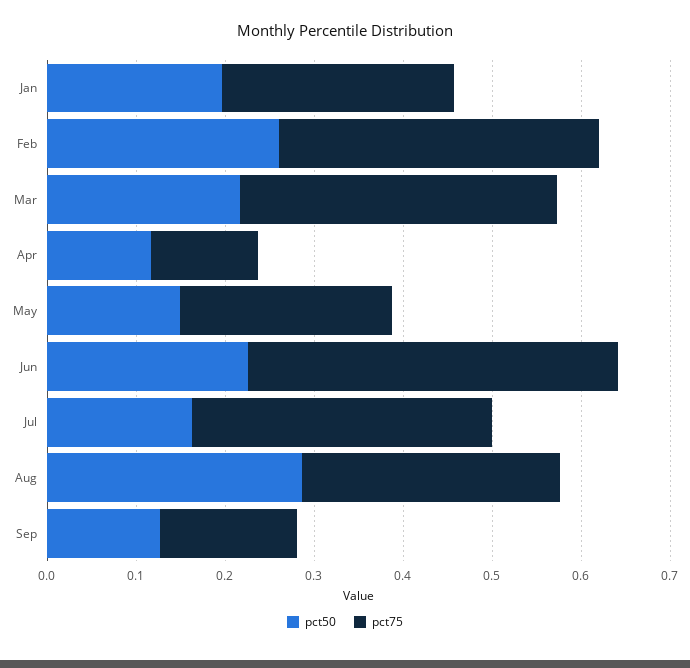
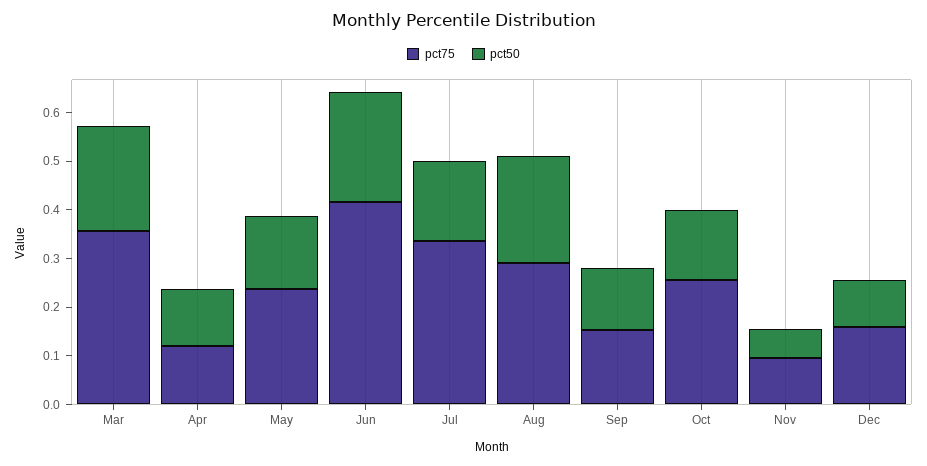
pct50, Jan: 0.2 -> none
pct75, Jan: 0.26 -> none
pct50, Feb: 0.26 -> none
pct75, Feb: 0.36 -> none
pct50, Aug: 0.28 -> 0.22
pct75, Oct: none -> 0.26
pct50, Oct: none -> 0.14
pct75, Nov: none -> 0.1
pct50, Nov: none -> 0.06
pct75, Dec: none -> 0.16
pct50, Dec: none -> 0.1

